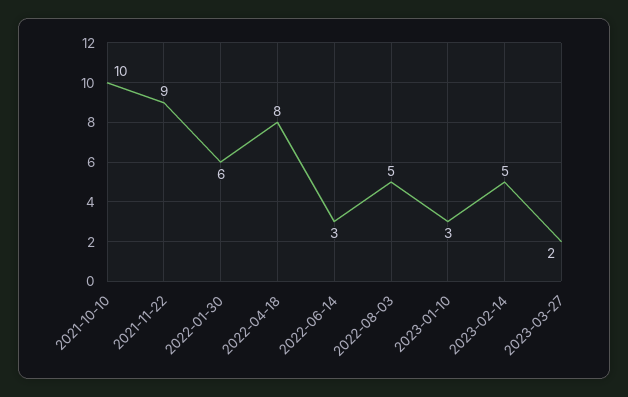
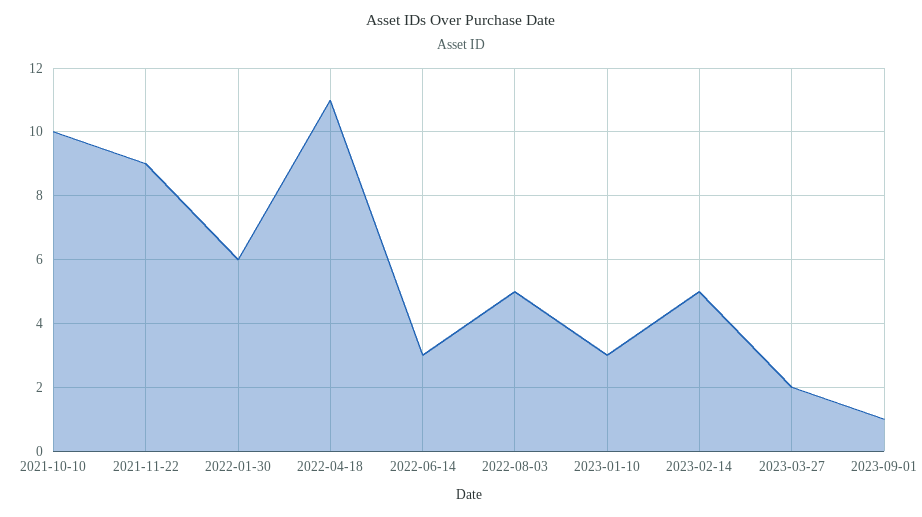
2022-04-18: 8 -> 11
2023-09-01: none -> 1

